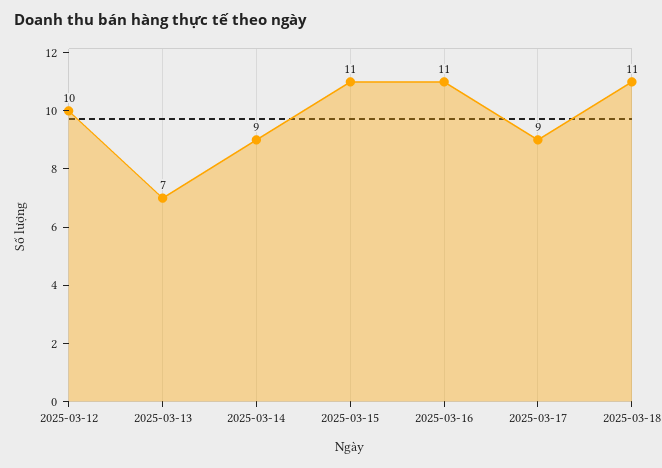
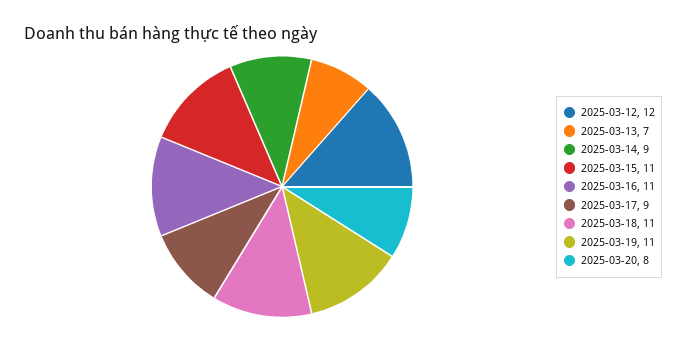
2025-03-12: 10 -> 12
2025-03-19: none -> 11
2025-03-20: none -> 8

